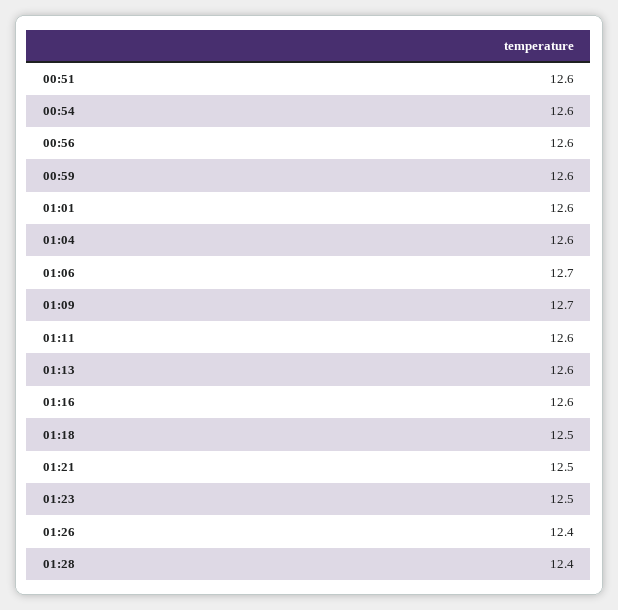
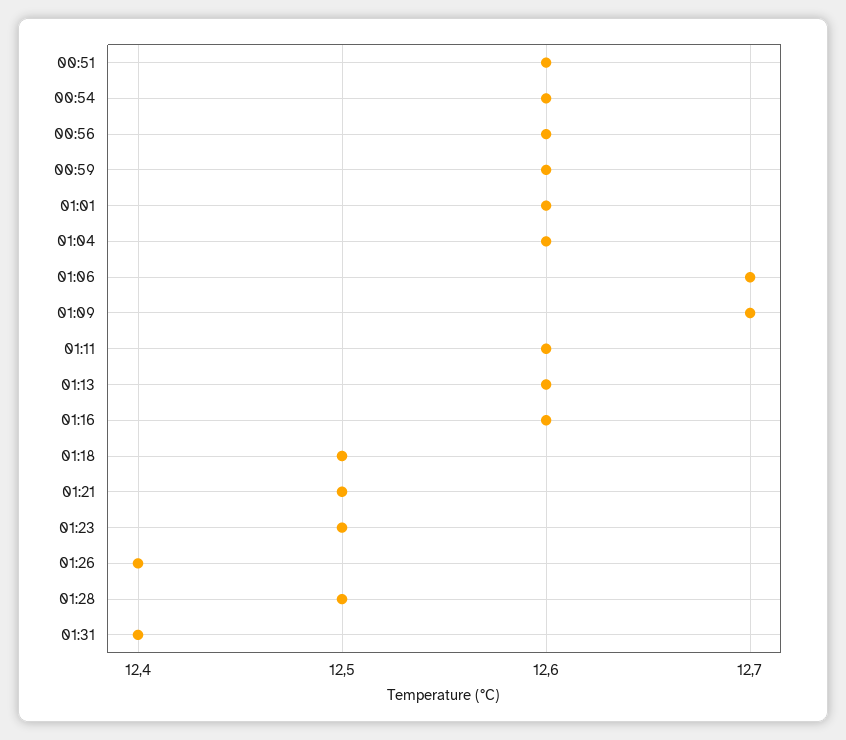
01:28: 12.4 -> 12.5
01:31: none -> 12.4

